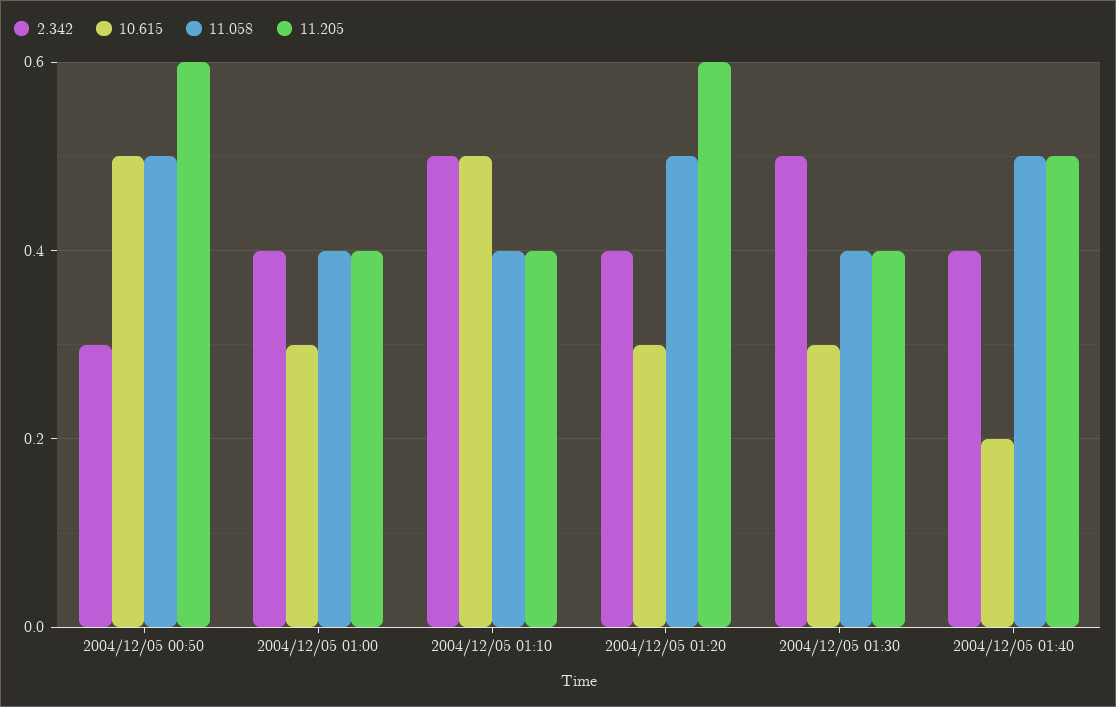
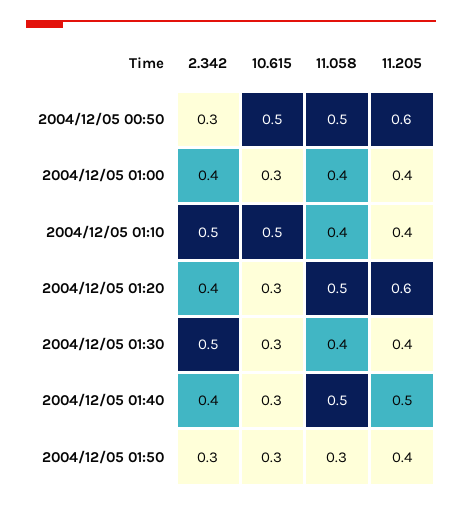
10.615, 2004/12/05 01:40: 0.2 -> 0.3
2.342, 2004/12/05 01:50: none -> 0.3
10.615, 2004/12/05 01:50: none -> 0.3
11.058, 2004/12/05 01:50: none -> 0.3
11.205, 2004/12/05 01:50: none -> 0.4

